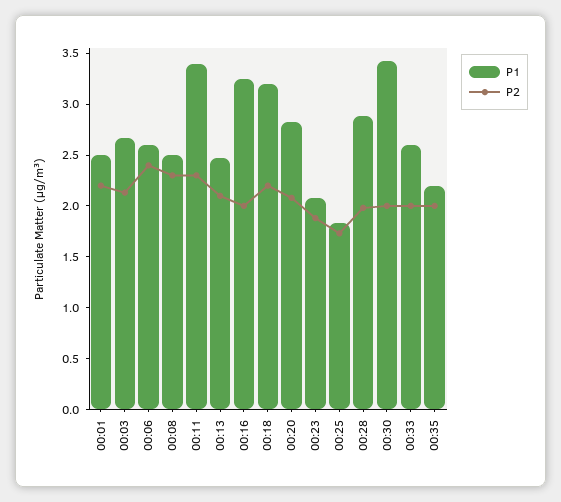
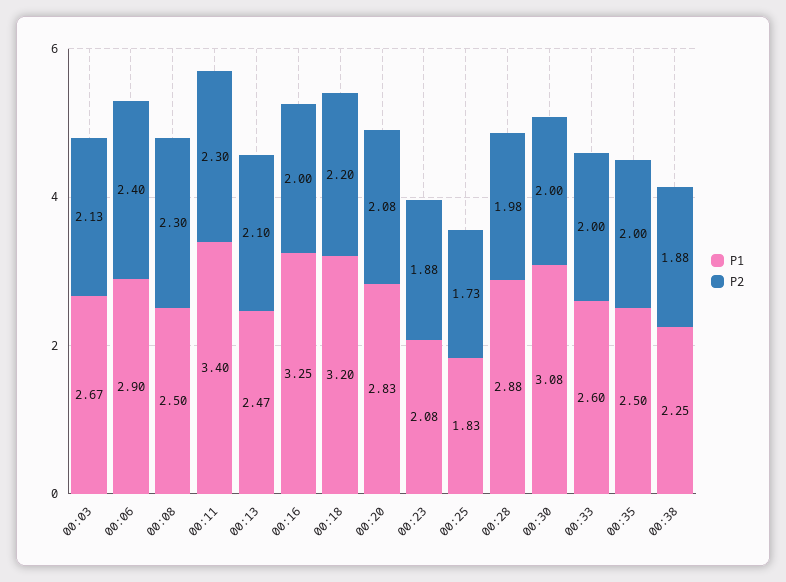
P1, 00:01: 2.5 -> none
P2, 00:01: 2.2 -> none
P1, 00:06: 2.6 -> 2.9
P1, 00:30: 3.4 -> 3.08
P1, 00:35: 2.2 -> 2.5
P1, 00:38: none -> 2.25
P2, 00:38: none -> 1.88

